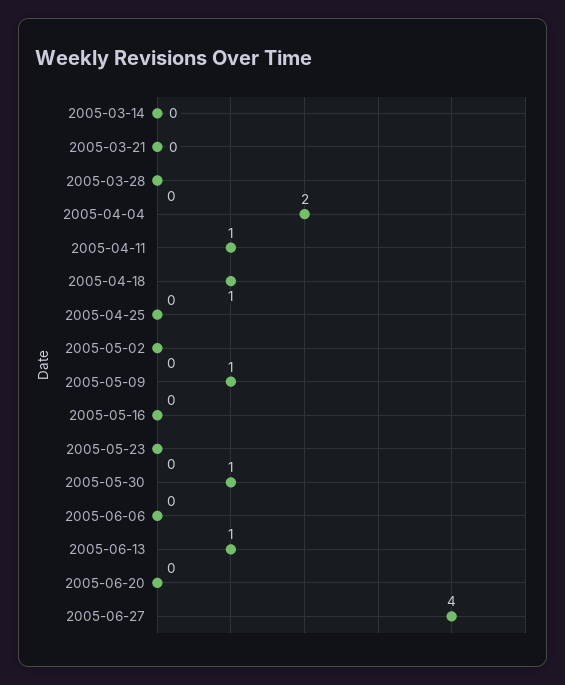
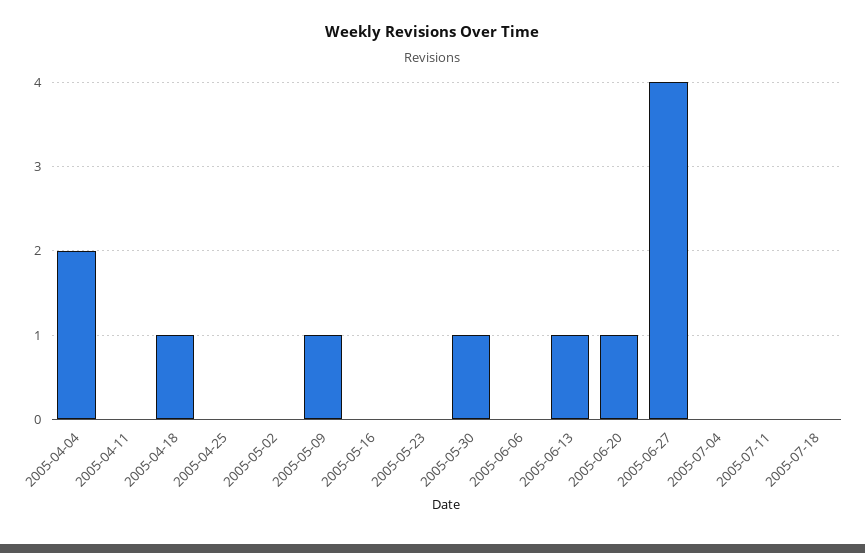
2005-03-14: 0 -> none
2005-03-21: 0 -> none
2005-03-28: 0 -> none
2005-04-11: 1 -> 0
2005-06-20: 0 -> 1
2005-07-04: none -> 0
2005-07-11: none -> 0
2005-07-18: none -> 0

